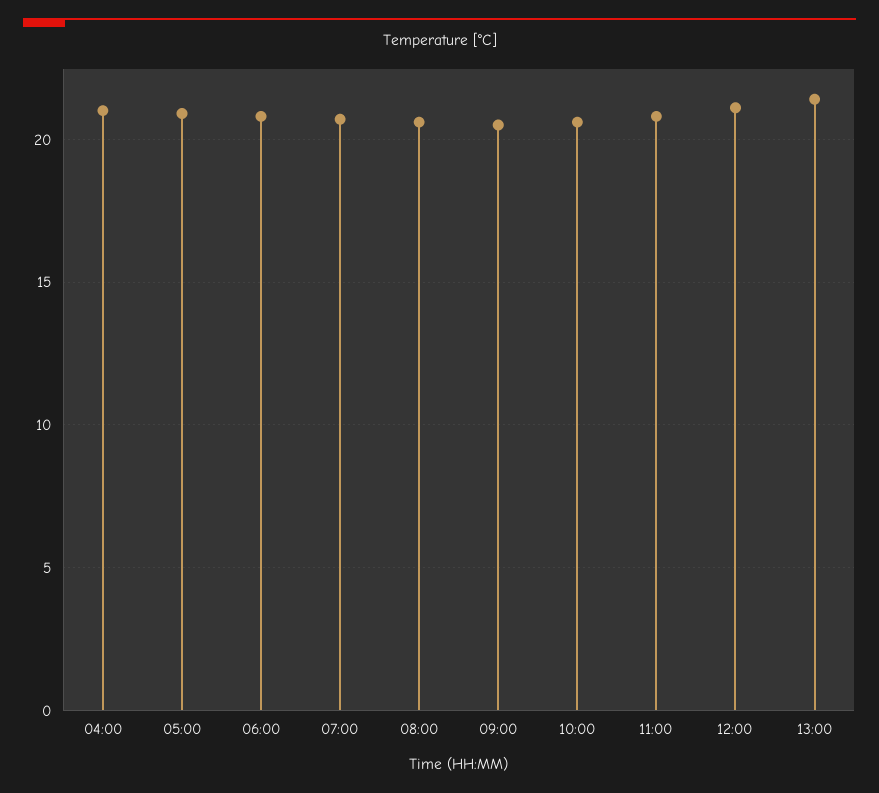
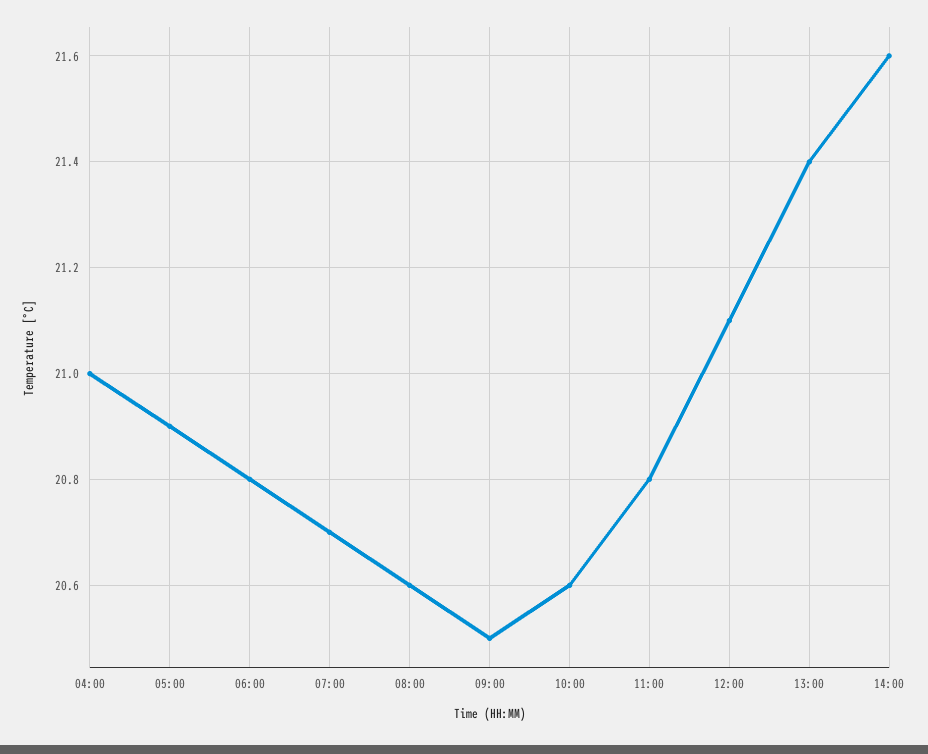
14:00: none -> 21.6

